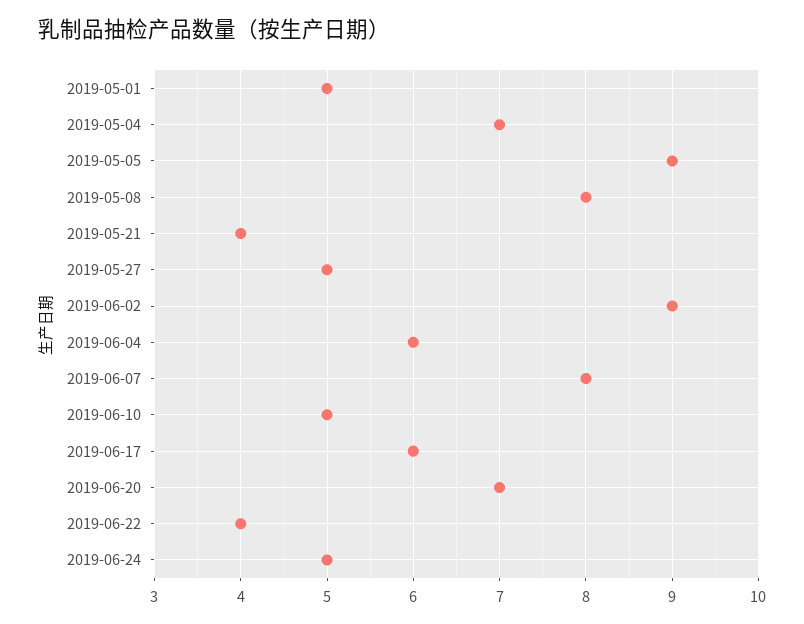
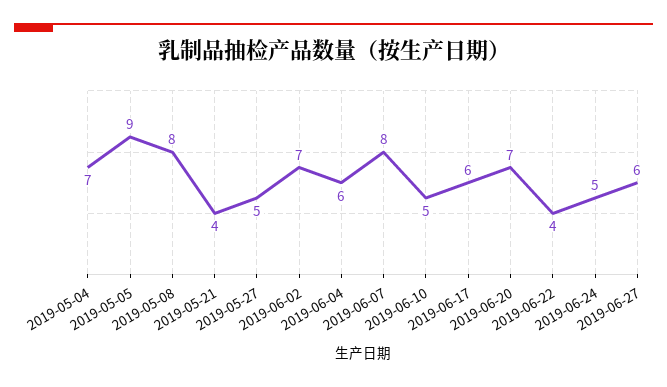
2019-05-01: 5 -> none
2019-06-02: 9 -> 7
2019-06-27: none -> 6

